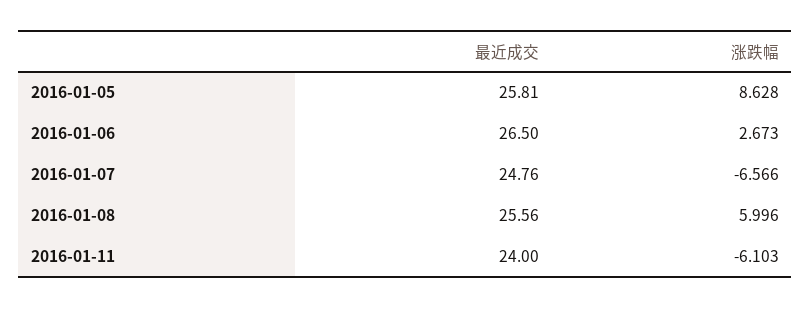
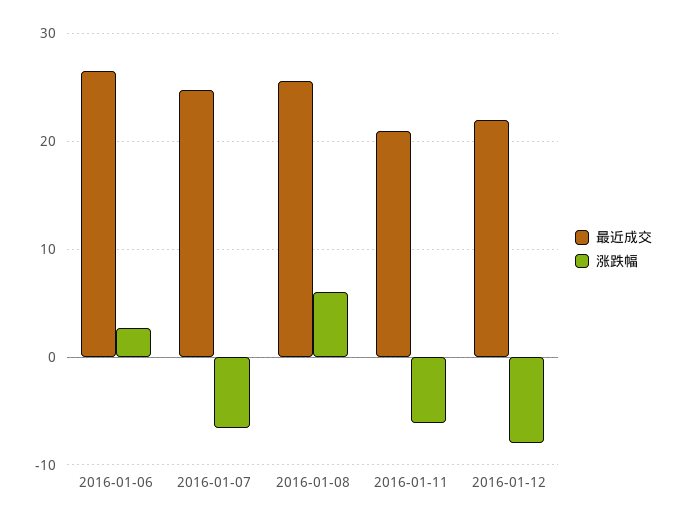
最近成交, 2016-01-05: 25.81 -> none
涨跌幅, 2016-01-05: 8.628 -> none
最近成交, 2016-01-11: 24 -> 21
最近成交, 2016-01-12: none -> 22
涨跌幅, 2016-01-12: none -> -8

